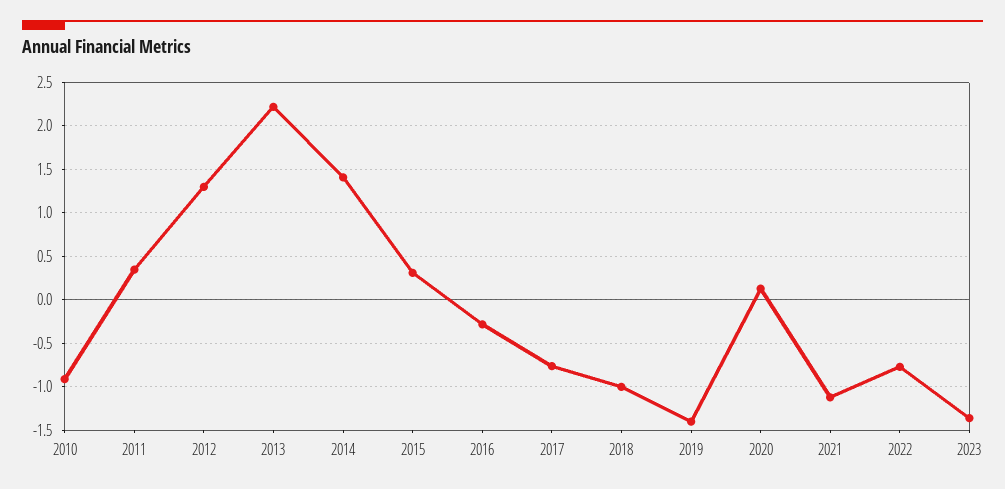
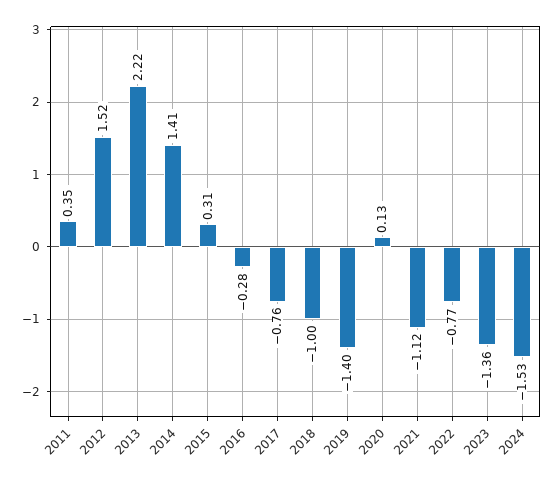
2010: -0.9 -> none
2012: 1.3 -> 1.52
2024: none -> -1.53

